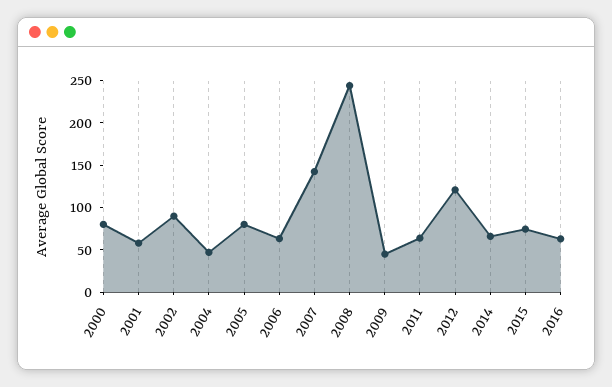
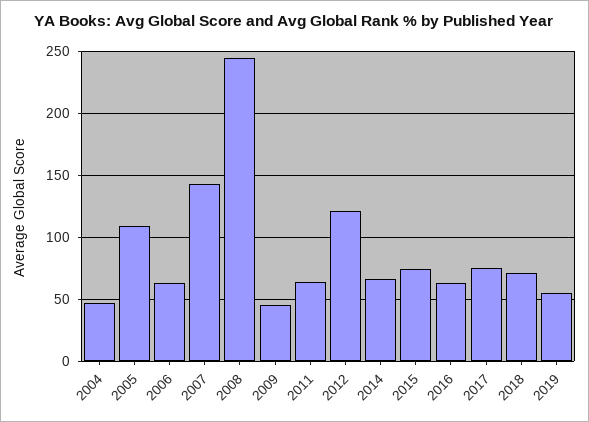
2000: 80 -> none
2001: 60 -> none
2002: 90 -> none
2005: 80 -> 110
2017: none -> 75
2018: none -> 70
2019: none -> 55

